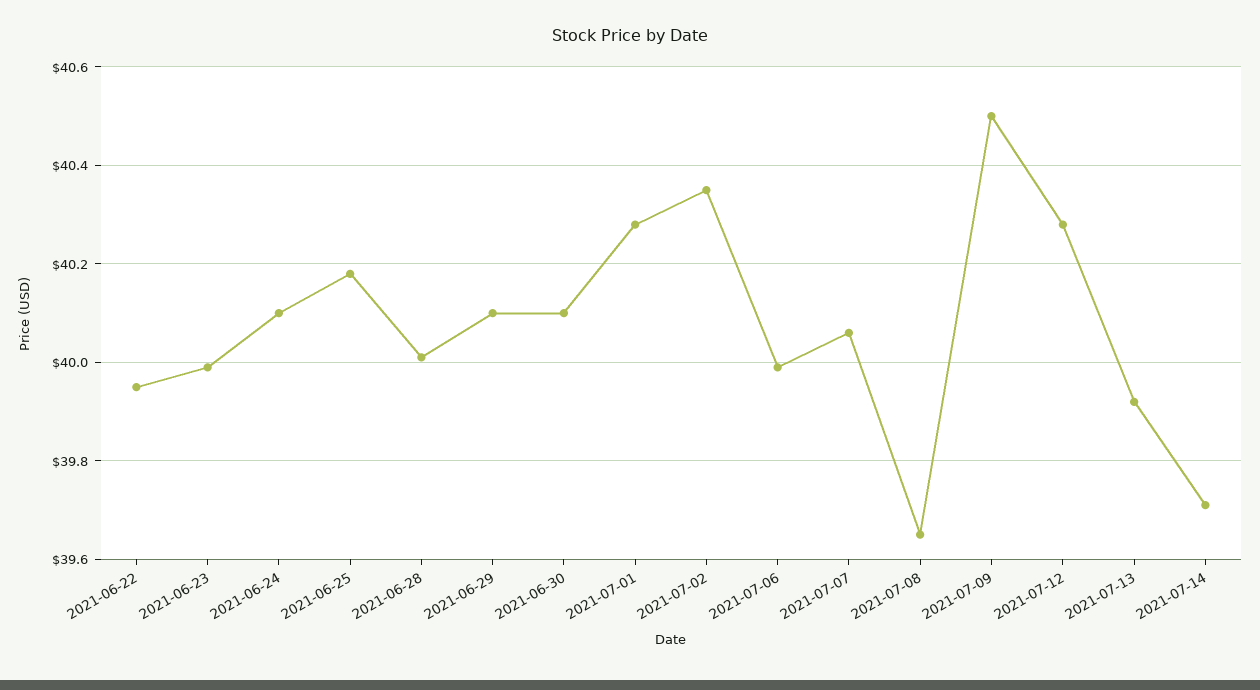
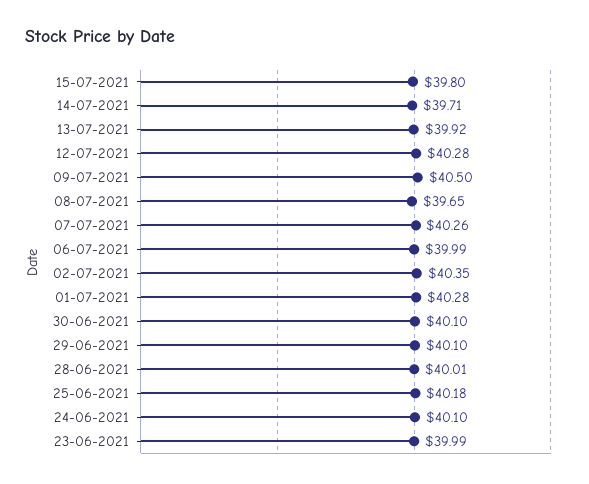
2021-06-22: 39.95 -> none
2021-07-07: 40.05 -> 40.26
15-07-2021: none -> 39.8

